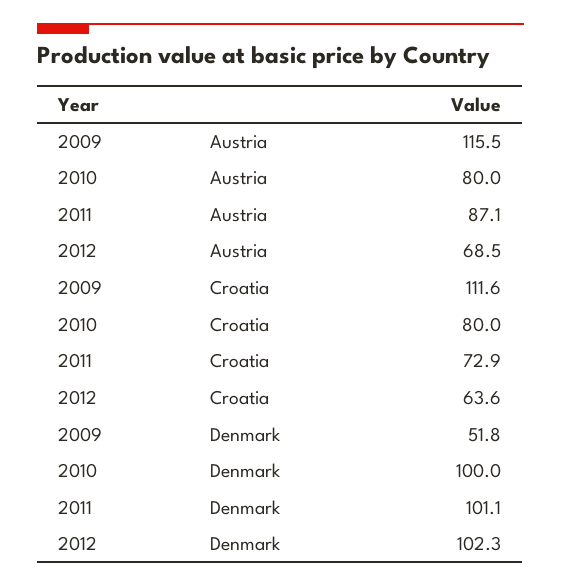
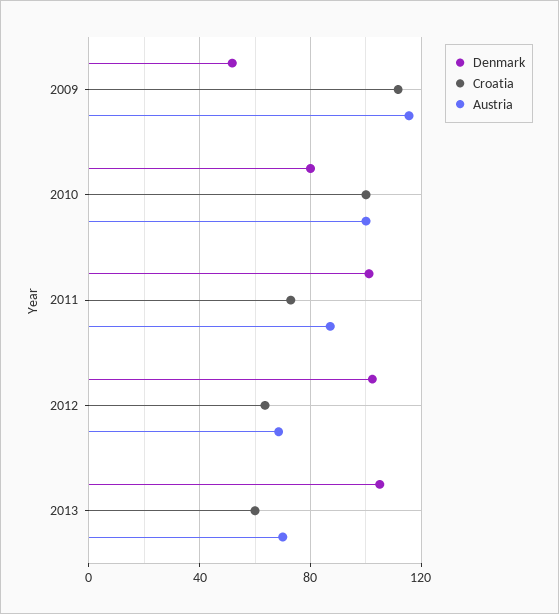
Austria, 2010: 80 -> 100
Croatia, 2010: 80 -> 100
Denmark, 2010: 100 -> 80
Denmark, 2013: none -> 105
Croatia, 2013: none -> 60
Austria, 2013: none -> 70

